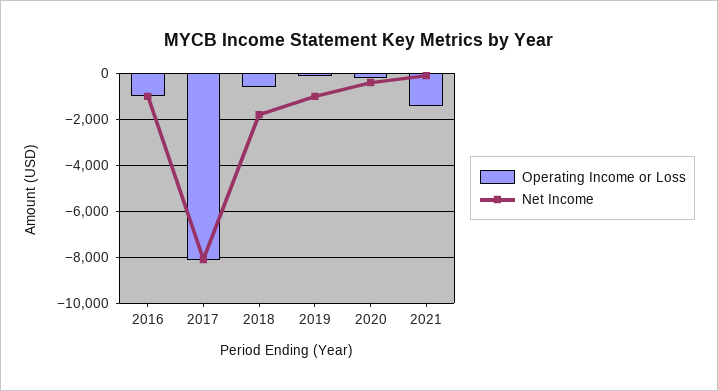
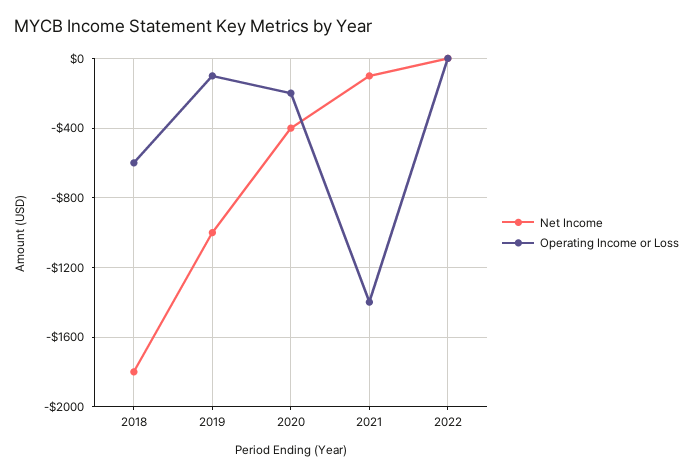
Operating Income or Loss, 2016: -1000 -> none
Net Income, 2016: -1000 -> none
Operating Income or Loss, 2017: -8000 -> none
Net Income, 2017: -8000 -> none
Net Income, 2022: none -> 0
Operating Income or Loss, 2022: none -> 0

